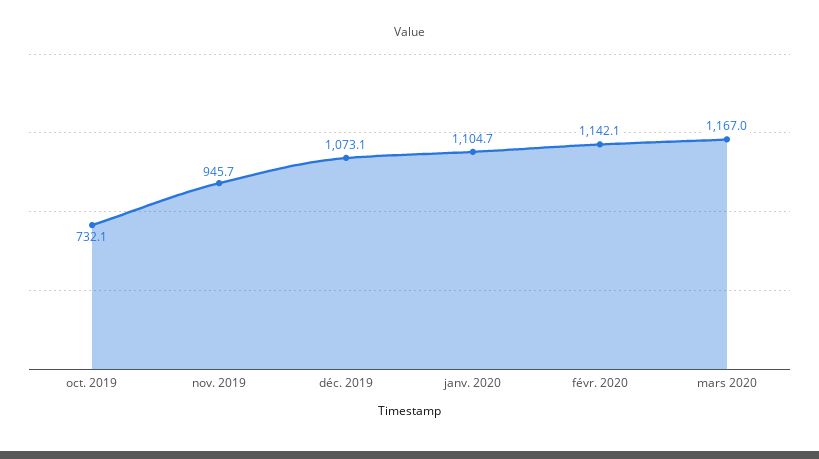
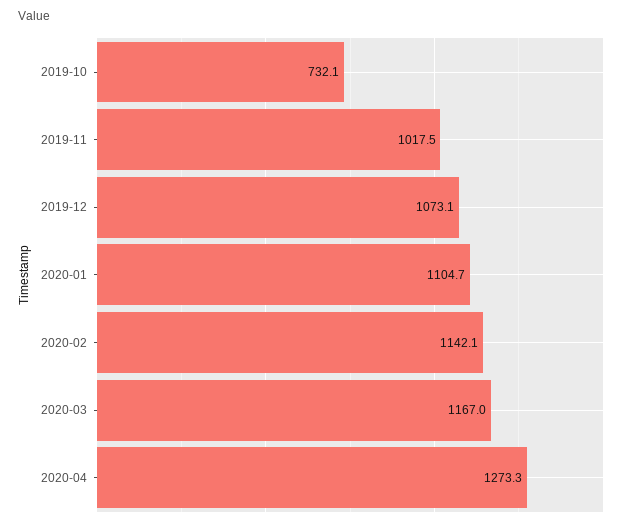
nov. 2019: 945.7 -> 1017.5
2020-04: none -> 1273.3

